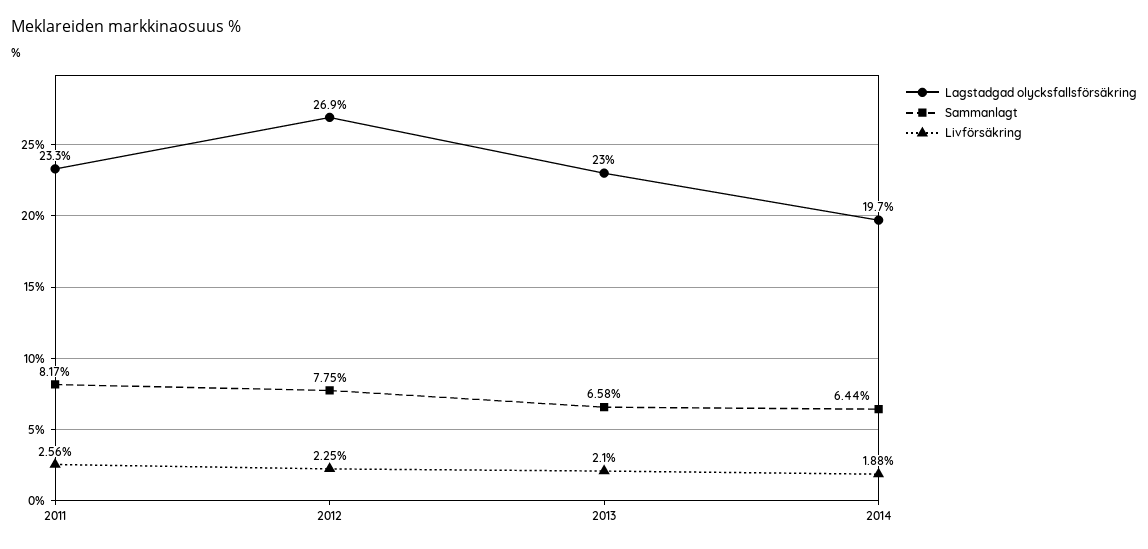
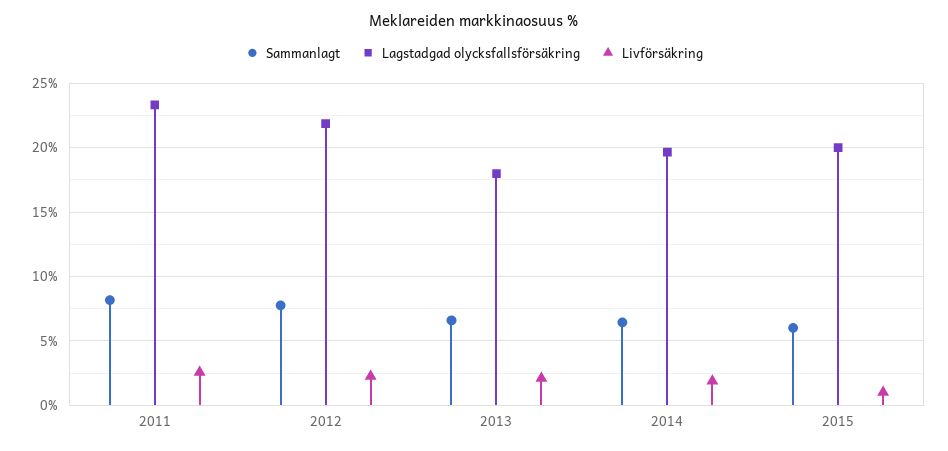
Lagstadgad olycksfallsförsäkring, 2012: 26.9 -> 22
Lagstadgad olycksfallsförsäkring, 2013: 23 -> 18
Sammanlagt, 2015: none -> 6
Lagstadgad olycksfallsförsäkring, 2015: none -> 20
Livförsäkring, 2015: none -> 1

